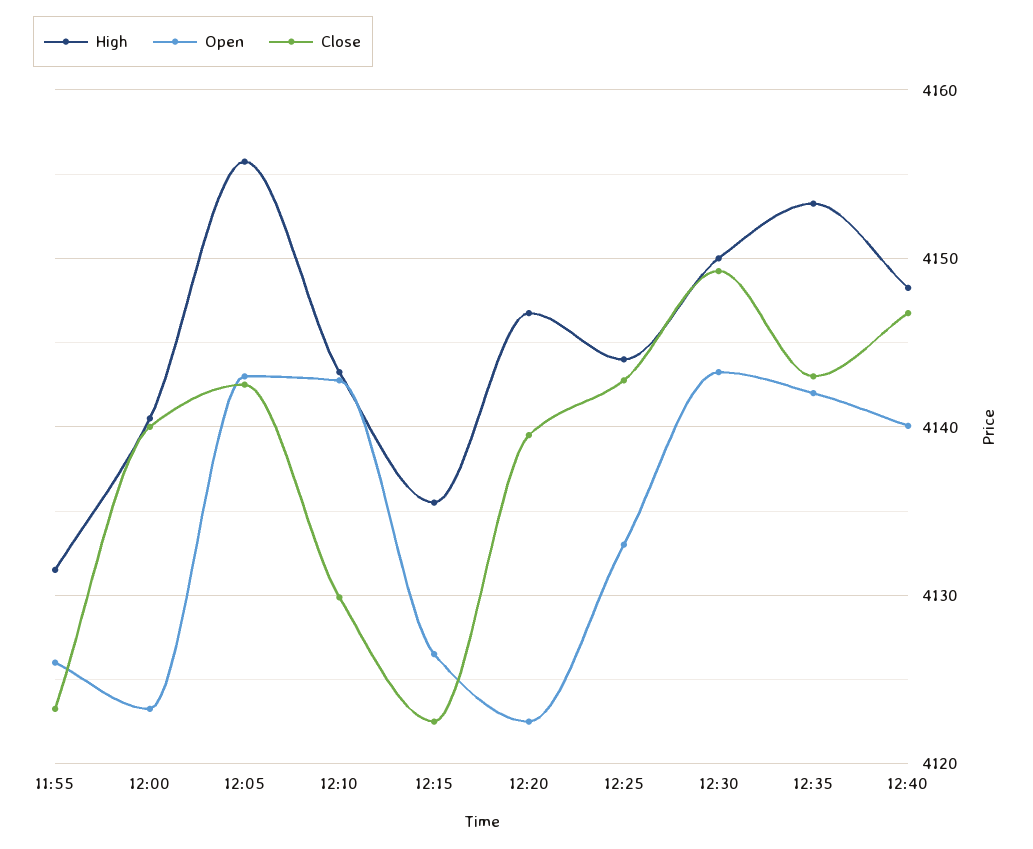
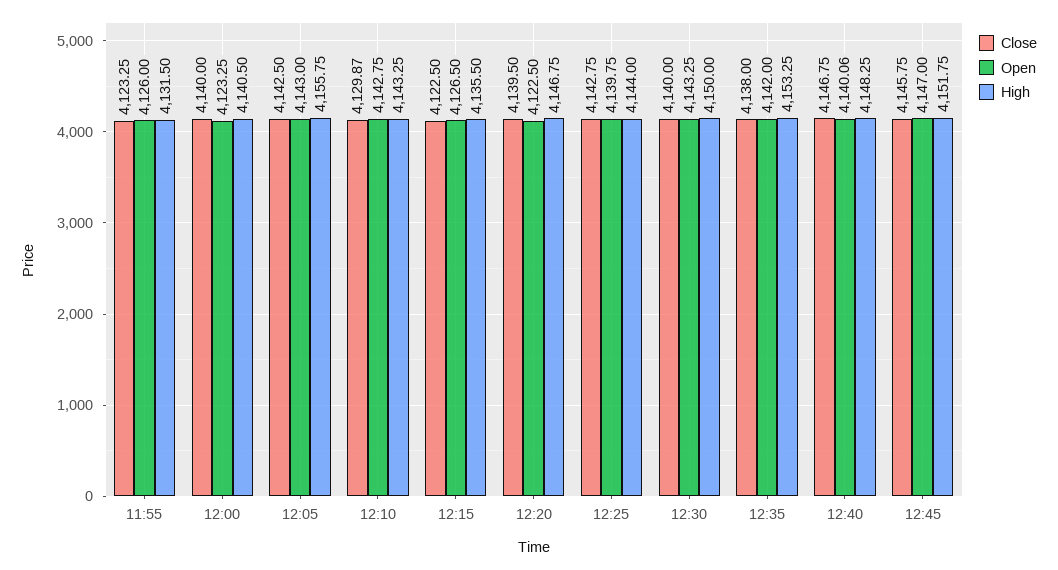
Open, 12:25: 4133 -> 4139.75
Close, 12:30: 4149 -> 4140
Close, 12:35: 4143 -> 4138
Close, 12:45: none -> 4145.75
Open, 12:45: none -> 4147
High, 12:45: none -> 4151.75

